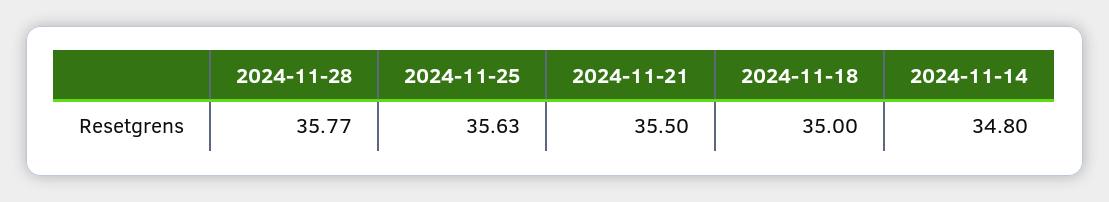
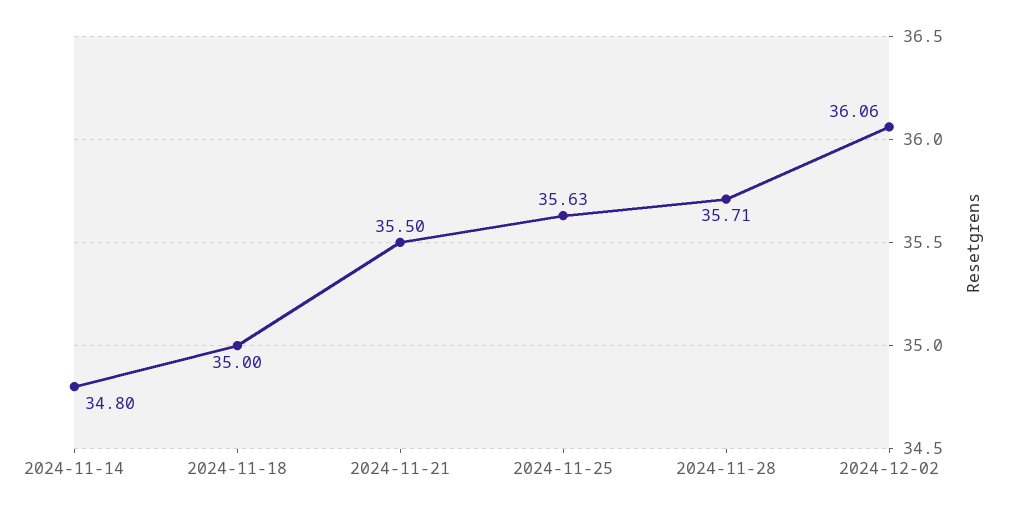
2024-11-28: 35.77 -> 35.71
2024-12-02: none -> 36.06

